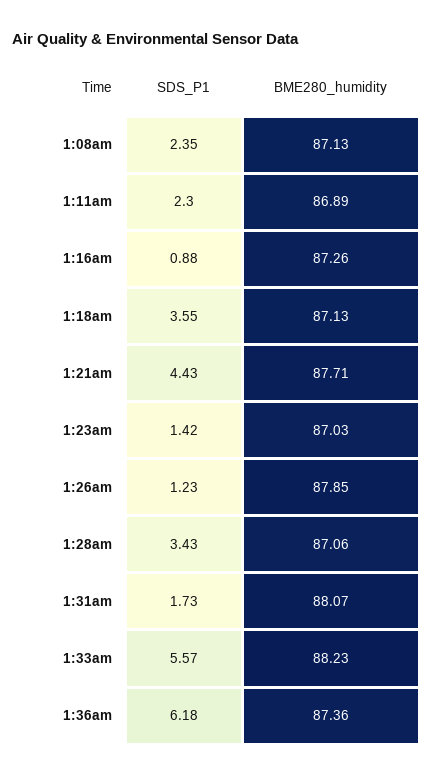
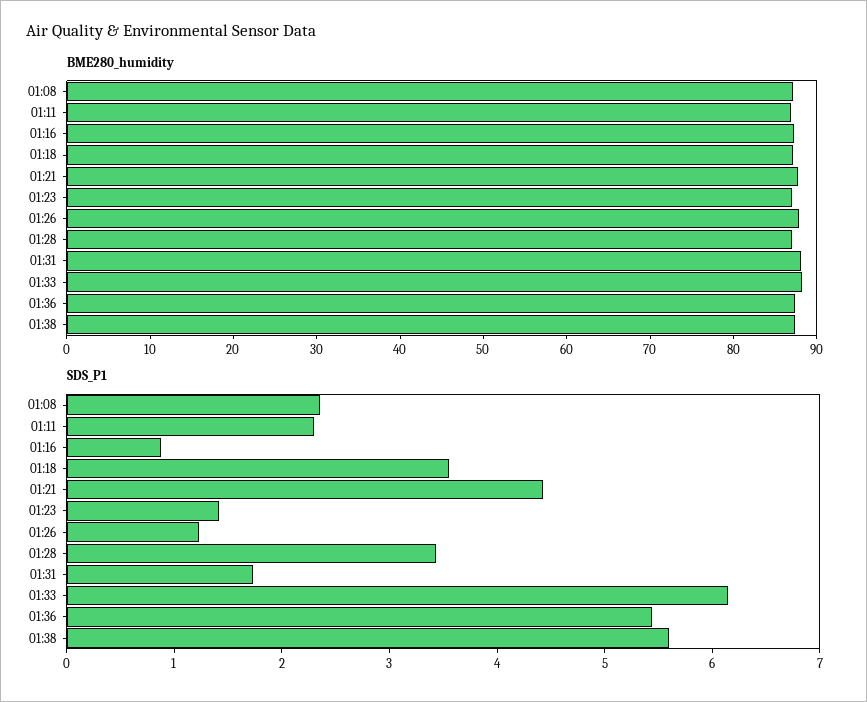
SDS_P1, 1:33am: 5.57 -> 6.2
SDS_P1, 1:36am: 6.18 -> 5.4
BME280_humidity, 01:38: none -> 88
SDS_P1, 01:38: none -> 5.6

